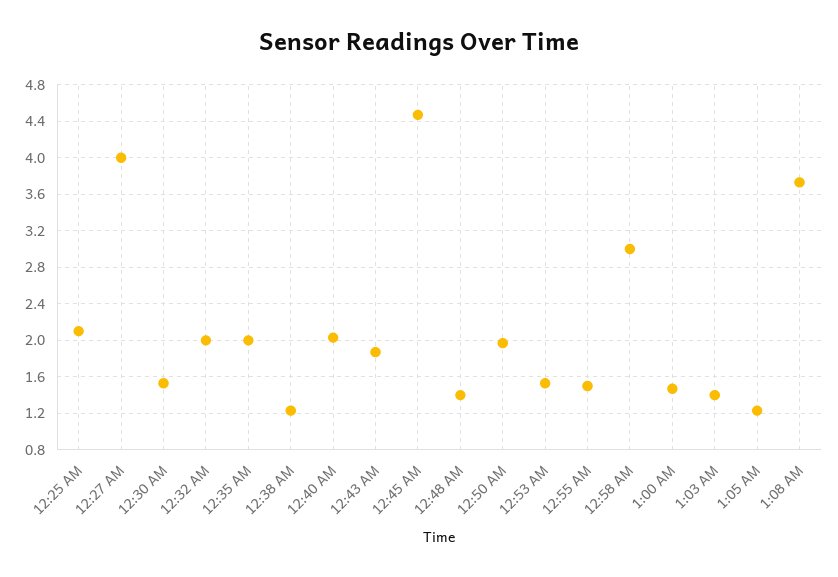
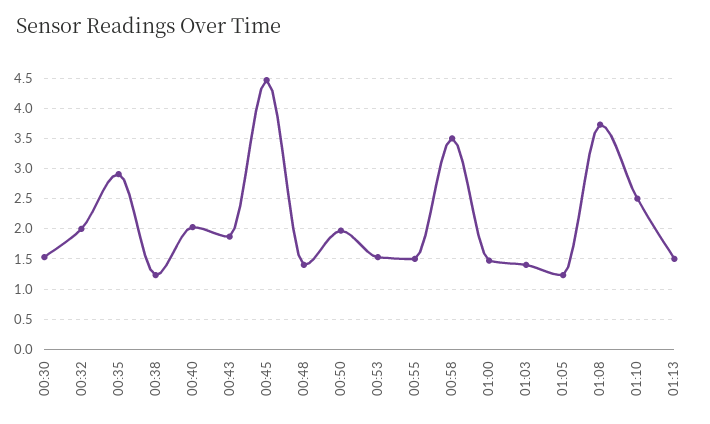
12:25 AM: 2.1 -> none
12:27 AM: 4 -> none
12:35 AM: 2 -> 2.9
12:58 AM: 3 -> 3.5
01:10: none -> 2.5
01:13: none -> 1.5

